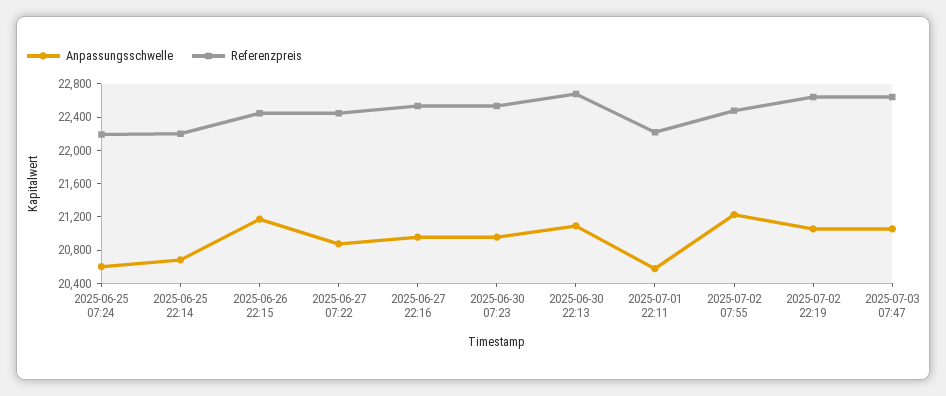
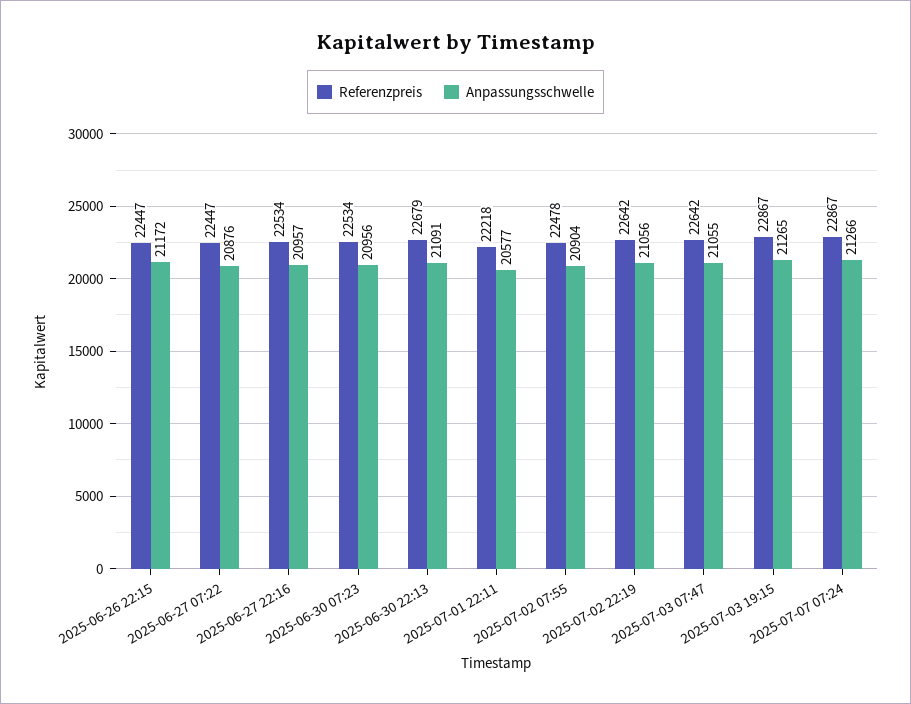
Anpassungsschwelle, 2025-06-25 07:24: 20600 -> none
Referenzpreis, 2025-06-25 07:24: 22200 -> none
Anpassungsschwelle, 2025-06-25 22:14: 20700 -> none
Referenzpreis, 2025-06-25 22:14: 22200 -> none
Anpassungsschwelle, 2025-07-02 07:55: 21200 -> 20904
Referenzpreis, 2025-07-03 19:15: none -> 22867
Anpassungsschwelle, 2025-07-03 19:15: none -> 21265
Referenzpreis, 2025-07-07 07:24: none -> 22867
Anpassungsschwelle, 2025-07-07 07:24: none -> 21266

